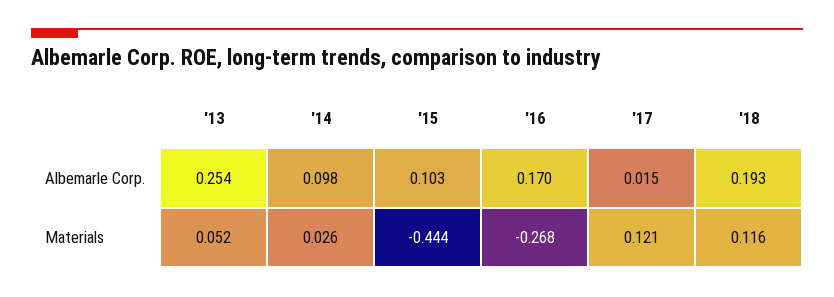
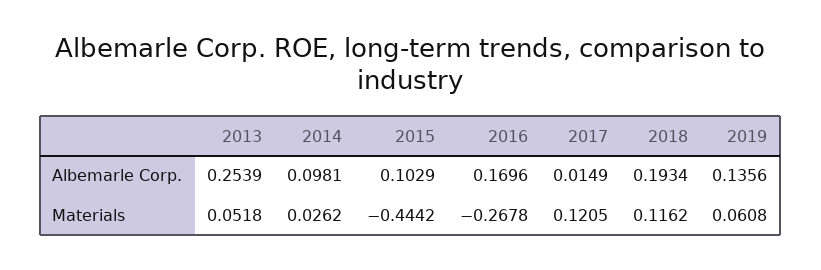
2019, Albemarle Corp.: none -> 0.1356
2019, Materials: none -> 0.0608

